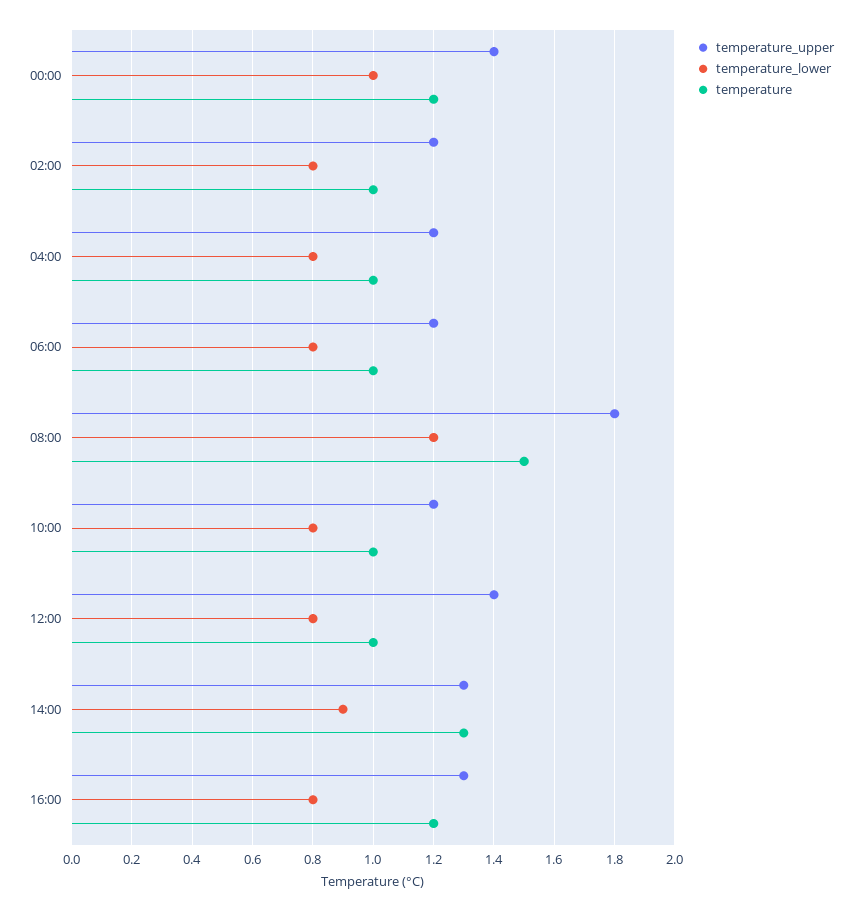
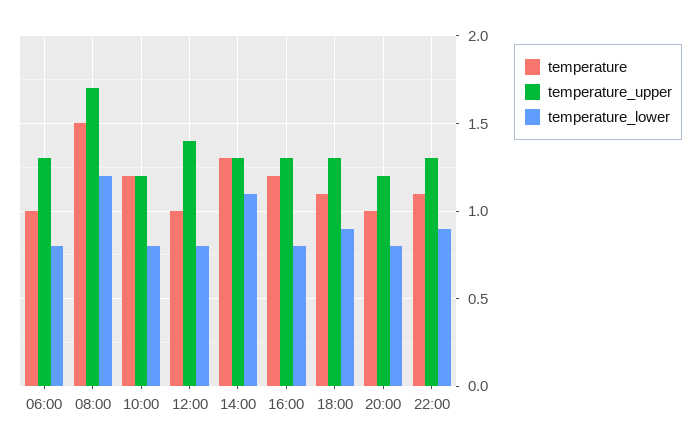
temperature_upper, 00:00: 1.4 -> none
temperature_lower, 00:00: 1 -> none
temperature, 00:00: 1.2 -> none
temperature_upper, 02:00: 1.2 -> none
temperature_lower, 02:00: 0.8 -> none
temperature, 02:00: 1 -> none
temperature_upper, 04:00: 1.2 -> none
temperature_lower, 04:00: 0.8 -> none
temperature, 04:00: 1 -> none
temperature_upper, 06:00: 1.2 -> 1.3
temperature_upper, 08:00: 1.8 -> 1.7
temperature, 10:00: 1 -> 1.2
temperature_lower, 14:00: 0.9 -> 1.1
temperature, 18:00: none -> 1.1
temperature_upper, 18:00: none -> 1.3
temperature_lower, 18:00: none -> 0.9
temperature, 20:00: none -> 1
temperature_upper, 20:00: none -> 1.2
temperature_lower, 20:00: none -> 0.8
temperature, 22:00: none -> 1.1
temperature_upper, 22:00: none -> 1.3
temperature_lower, 22:00: none -> 0.9

